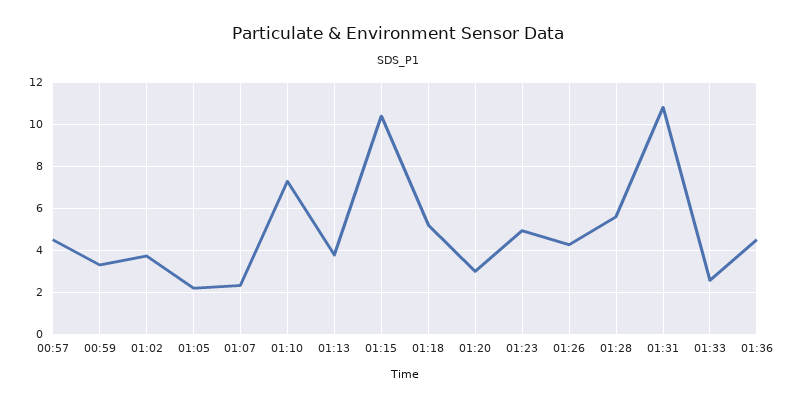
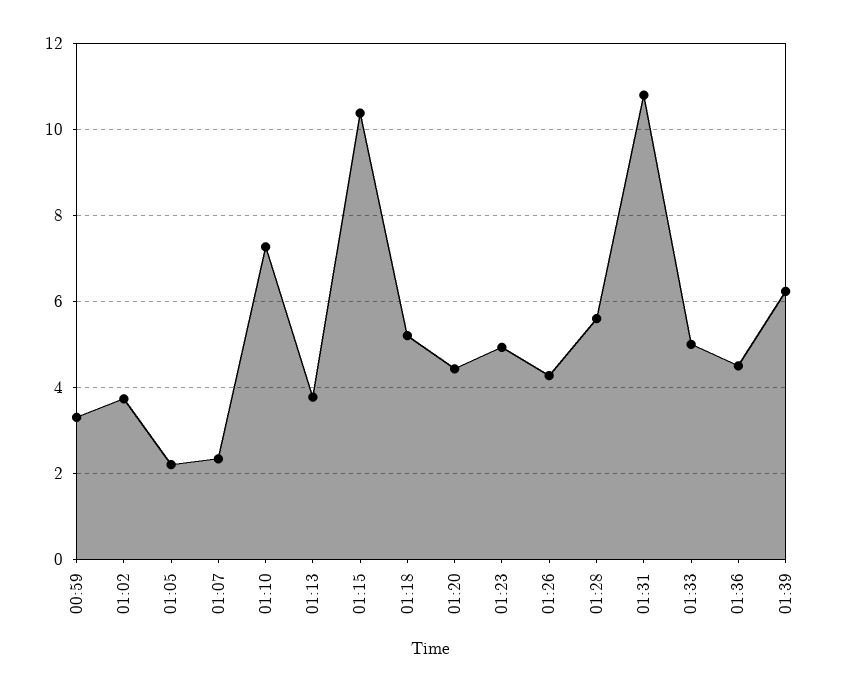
00:57: 4.5 -> none
01:20: 3 -> 4.4
01:33: 2.5 -> 5
01:39: none -> 6.2

